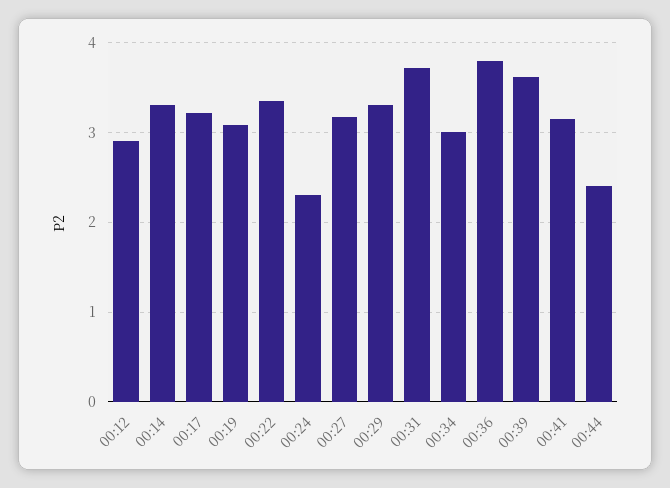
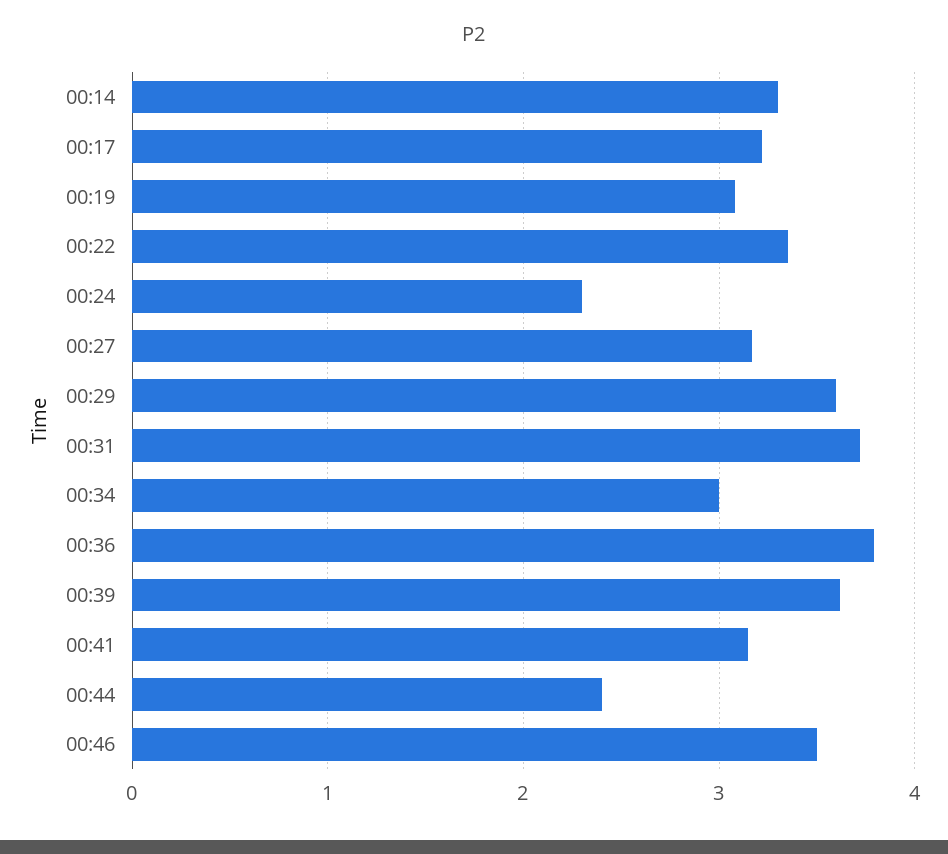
00:12: 2.9 -> none
00:29: 3.3 -> 3.6
00:46: none -> 3.5

